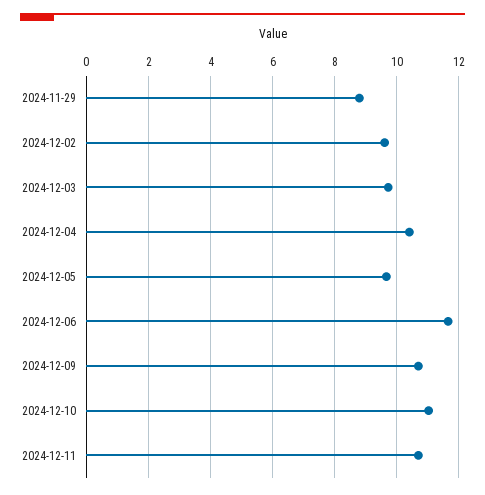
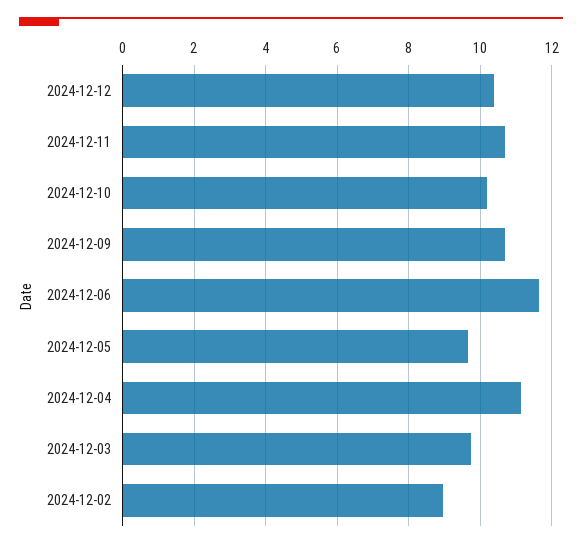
2024-11-29: 8.8 -> none
2024-12-02: 9.6 -> 9
2024-12-04: 10.4 -> 11.2
2024-12-10: 11 -> 10.2
2024-12-12: none -> 10.4

